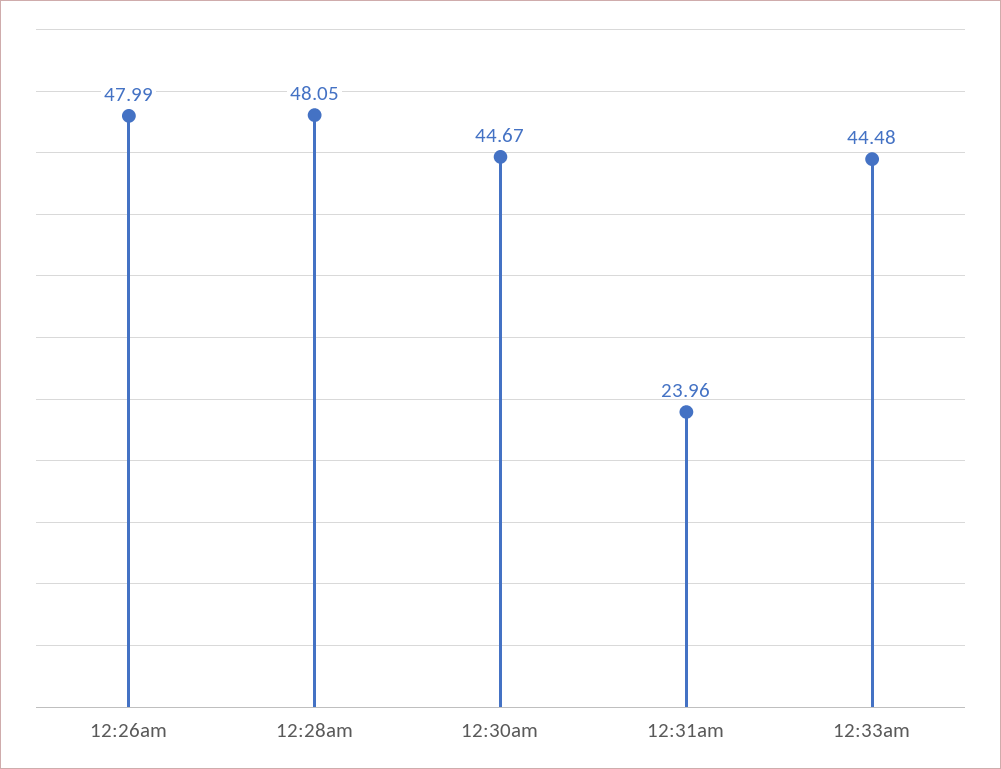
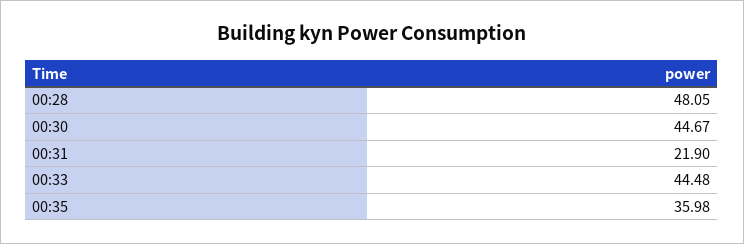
12:26am: 47.99 -> none
12:31am: 23.96 -> 21.9
00:35: none -> 35.98

